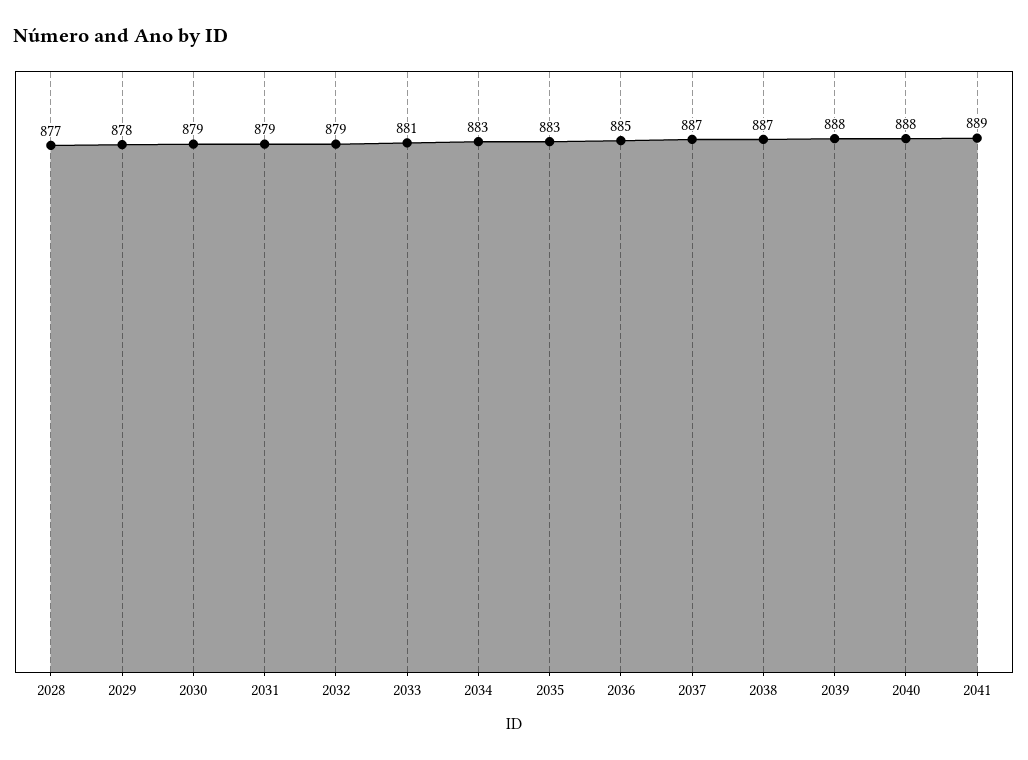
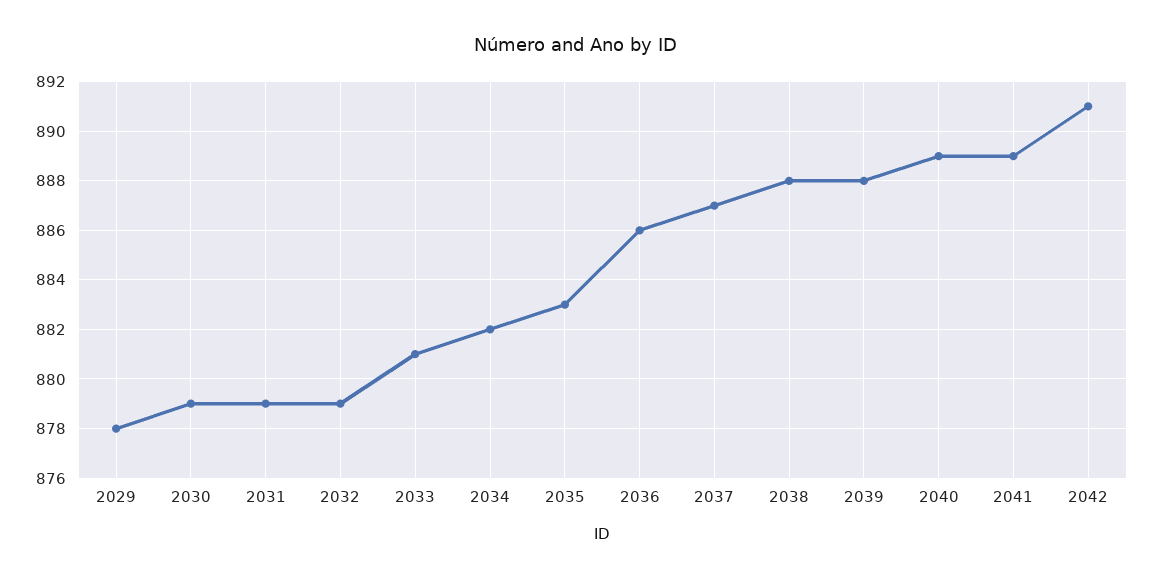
2028: 877 -> none
2034: 883 -> 882
2036: 885 -> 886
2038: 887 -> 888
2040: 888 -> 889
2042: none -> 891

